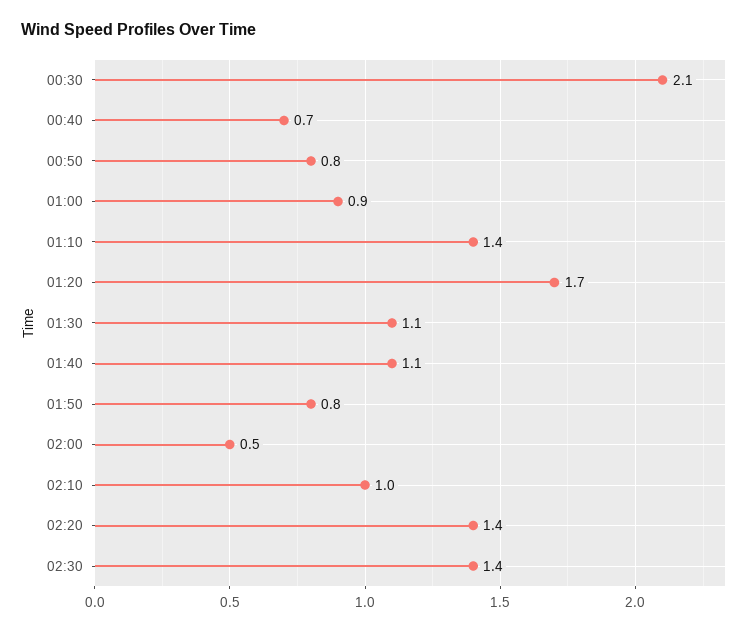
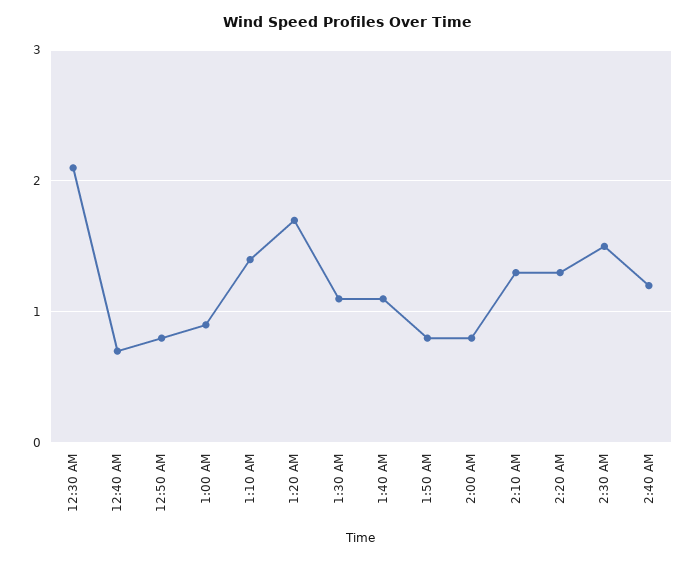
02:00: 0.5 -> 0.8
02:10: 1 -> 1.3
02:20: 1.4 -> 1.3
02:30: 1.4 -> 1.5
2:40 AM: none -> 1.2

